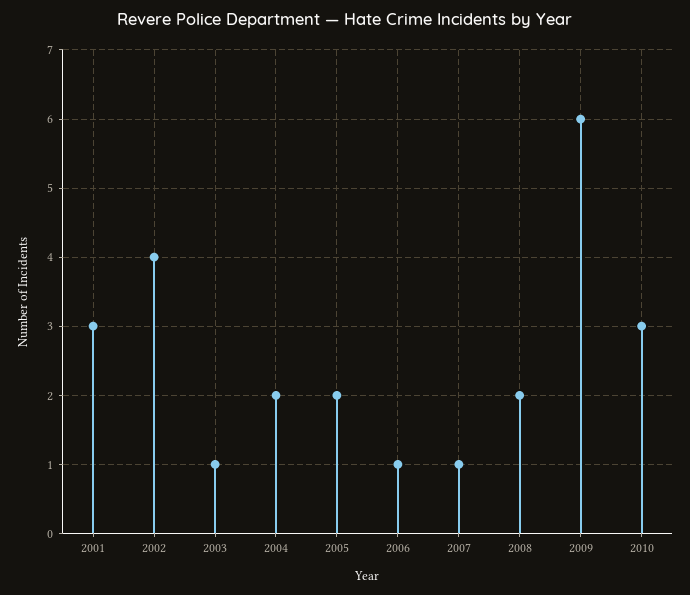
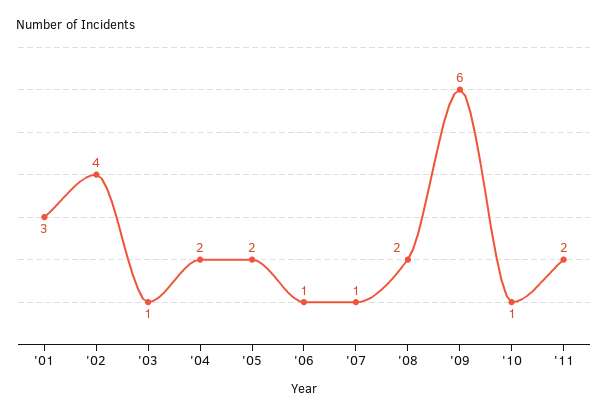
2010: 3 -> 1
'11: none -> 2

